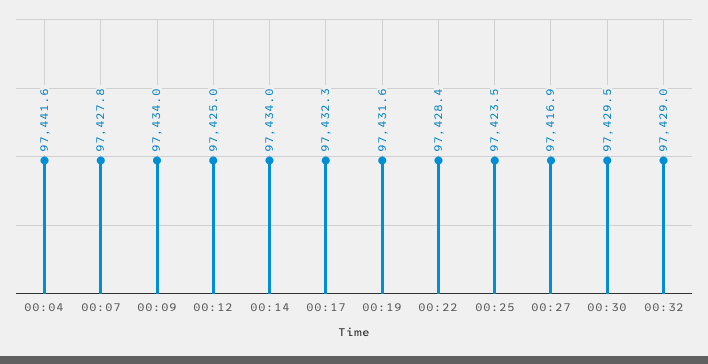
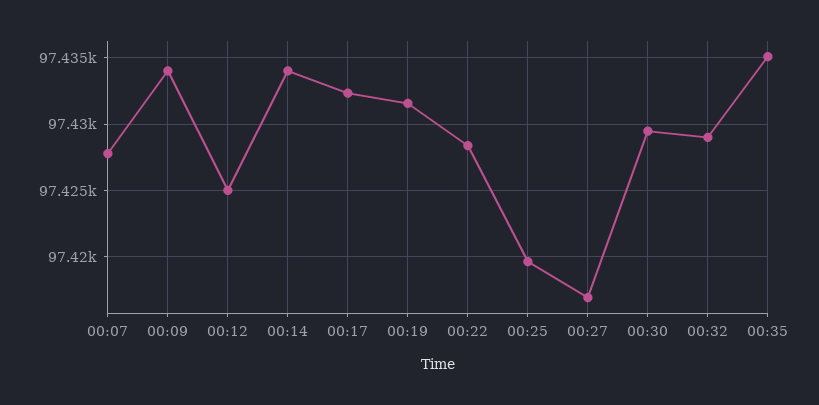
00:04: 97441.6 -> none
00:25: 97423.5 -> 97419.5
00:35: none -> 97435

